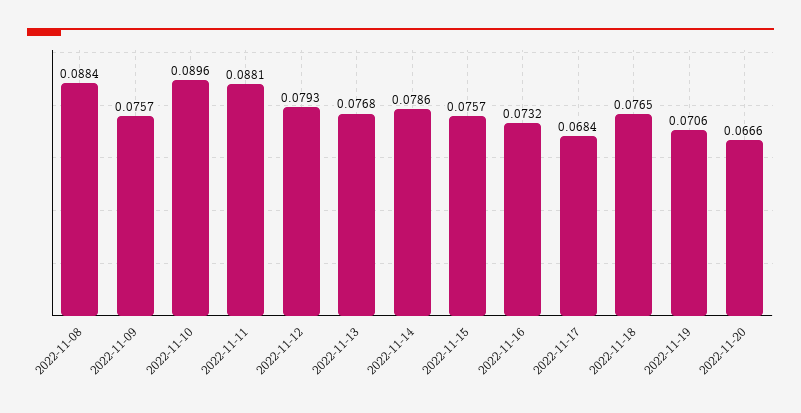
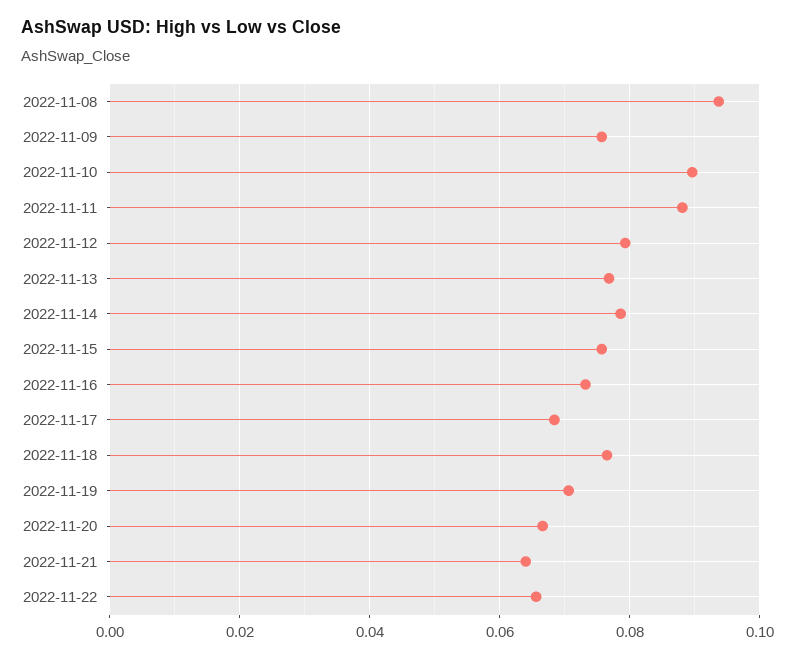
2022-11-08: 0.0884 -> 0.094
2022-11-21: none -> 0.064
2022-11-22: none -> 0.066

